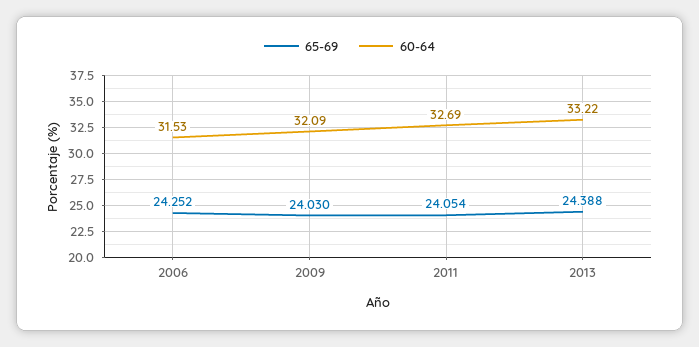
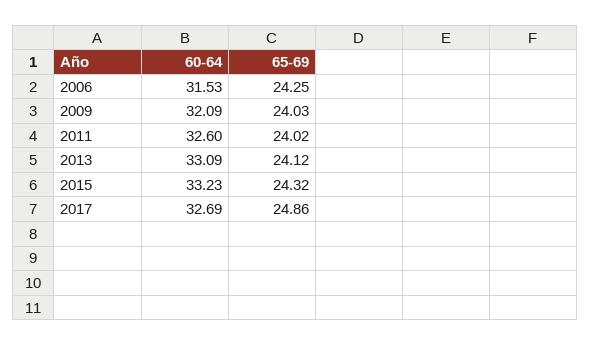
65-69, 2011: 24.054 -> 24.02
60-64, 2011: 32.69 -> 32.6
65-69, 2013: 24.388 -> 24.12
60-64, 2013: 33.22 -> 33.09
60-64, 2015: none -> 33.23
65-69, 2015: none -> 24.32
60-64, 2017: none -> 32.69
65-69, 2017: none -> 24.86

